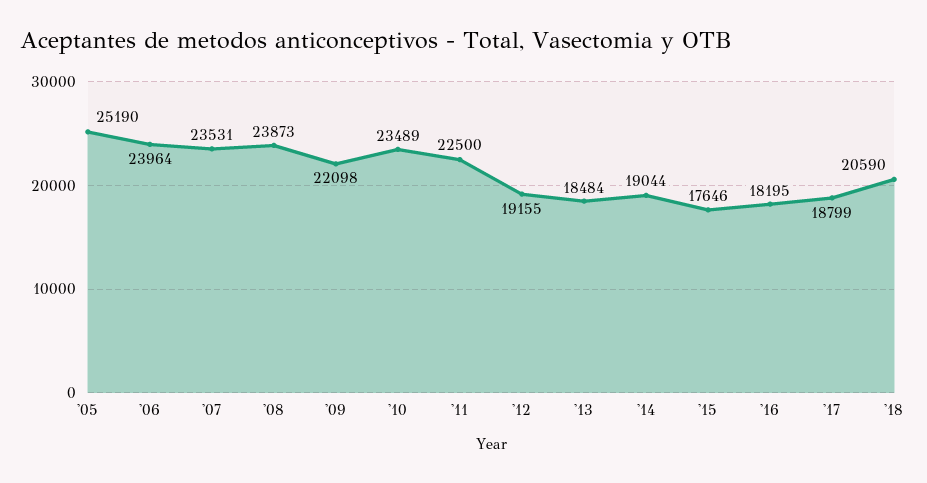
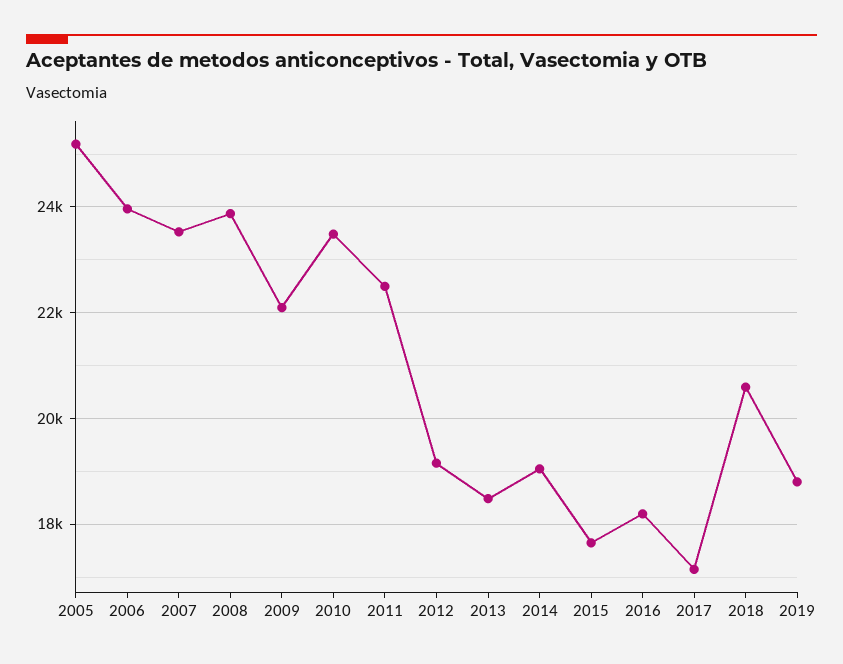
'17: 18799 -> 17200
2019: none -> 18800

